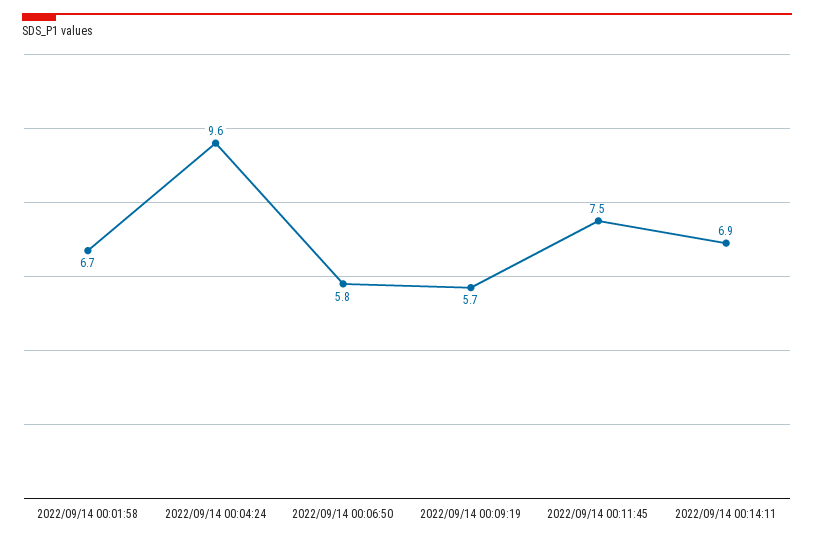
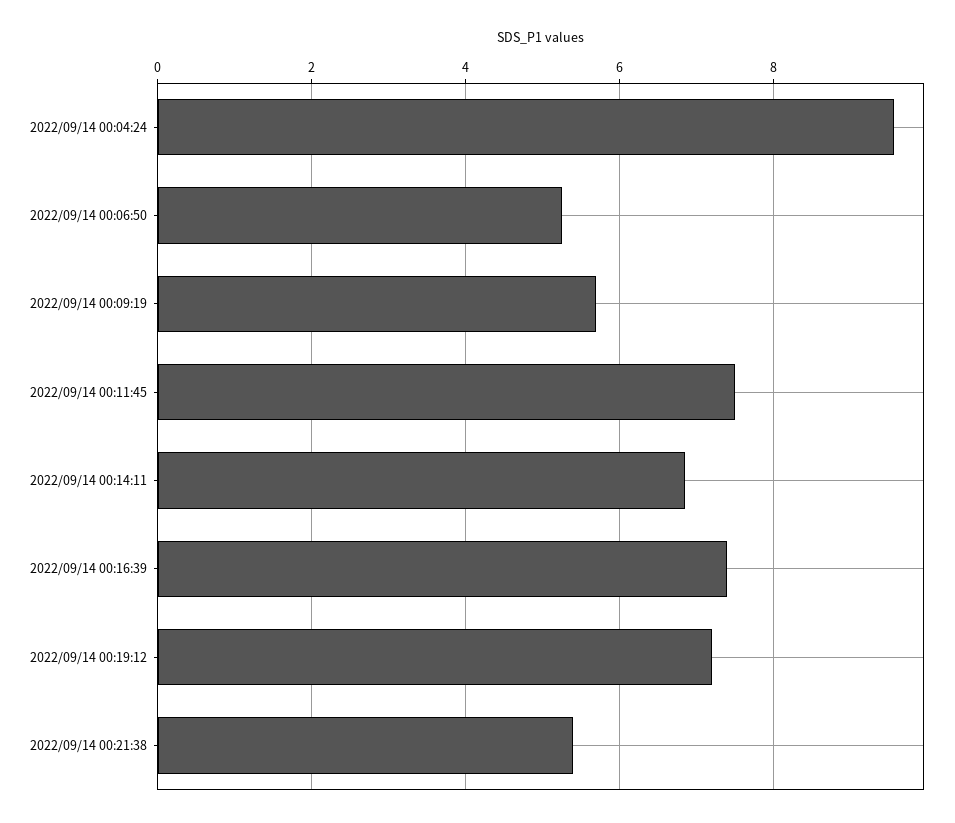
2022/09/14 00:01:58: 6.7 -> none
2022/09/14 00:06:50: 5.8 -> 5.2
2022/09/14 00:16:39: none -> 7.4
2022/09/14 00:19:12: none -> 7.2
2022/09/14 00:21:38: none -> 5.4

